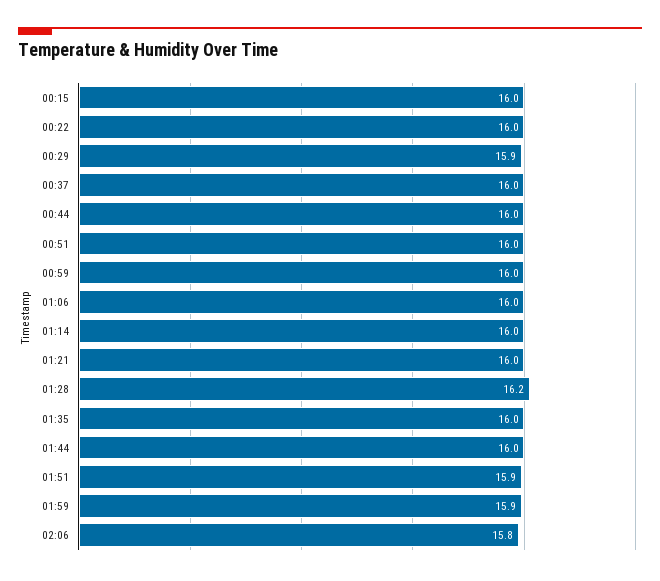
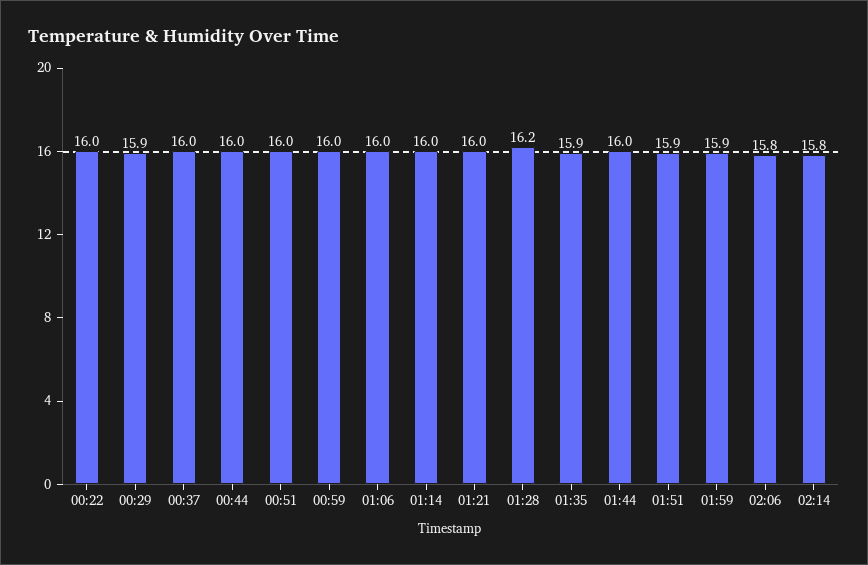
00:15: 16 -> none
01:35: 16 -> 15.9
02:14: none -> 15.8

